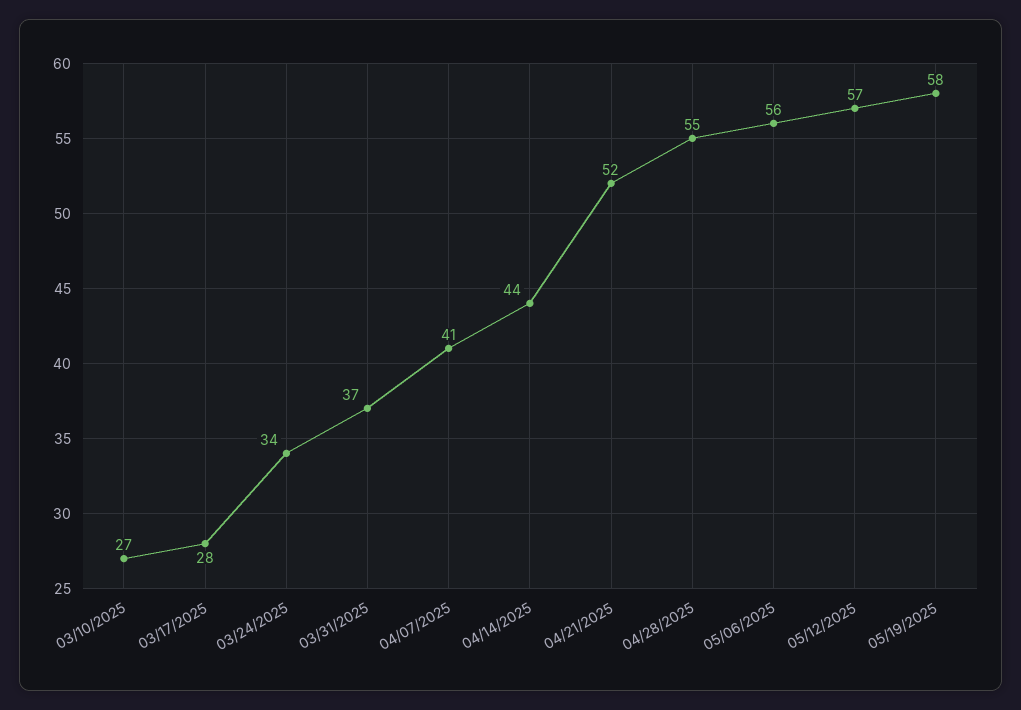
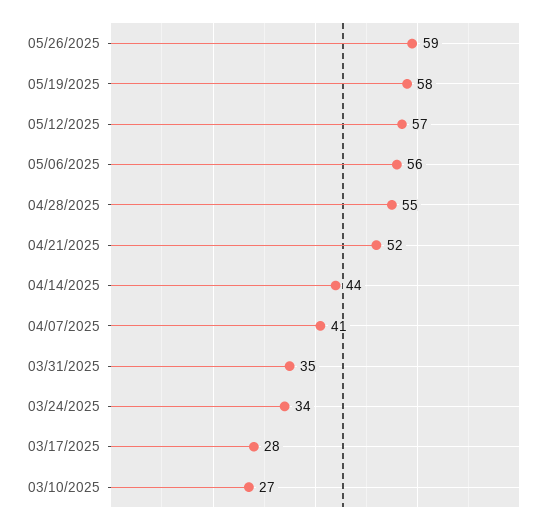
03/31/2025: 37 -> 35
05/26/2025: none -> 59

